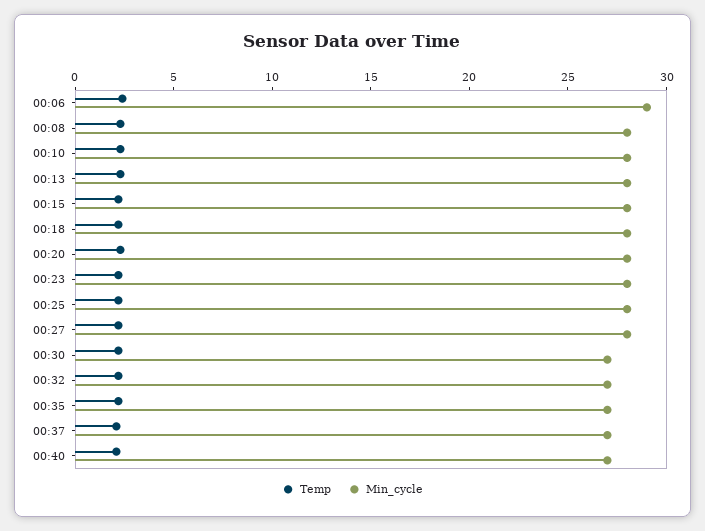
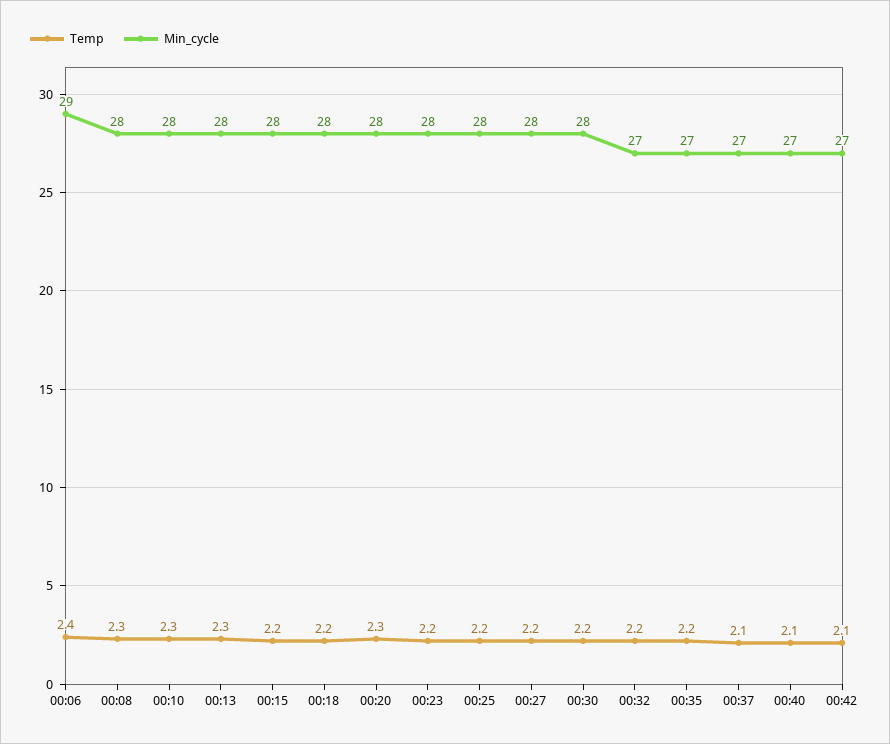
Min_cycle, 00:30: 27 -> 28
Temp, 00:42: none -> 2.1
Min_cycle, 00:42: none -> 27

